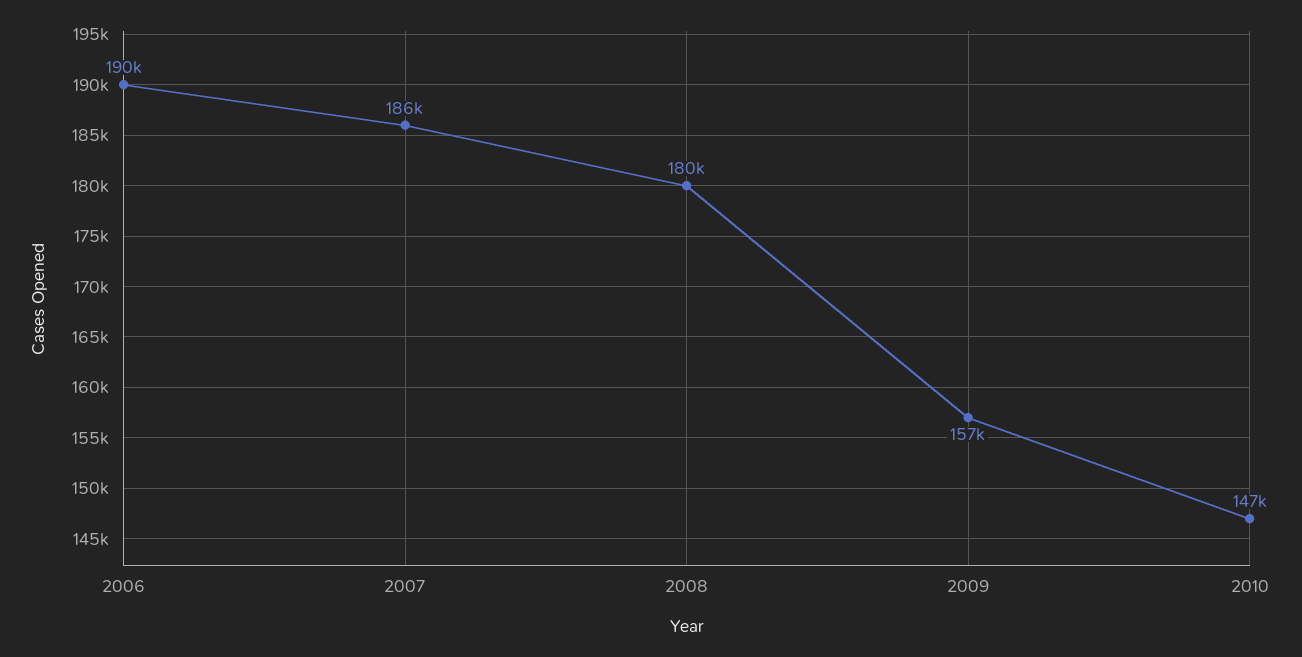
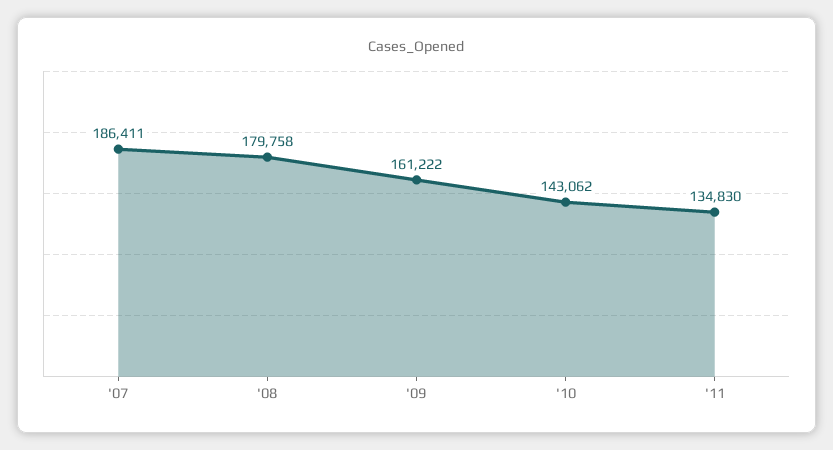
2006: 190000 -> none
2009: 157000 -> 161222
2010: 147000 -> 143062
'11: none -> 134830

